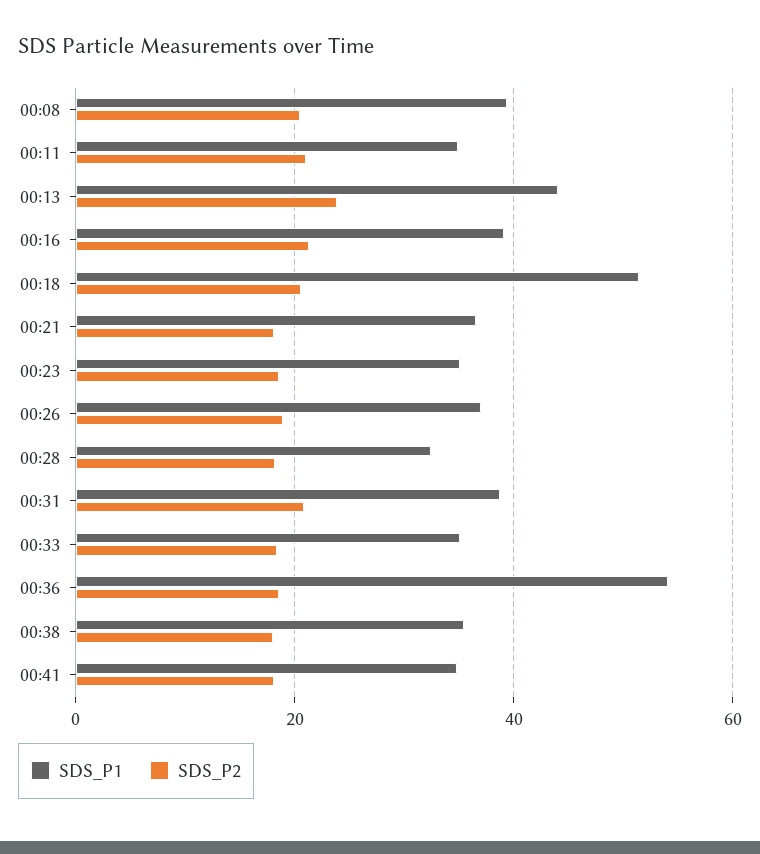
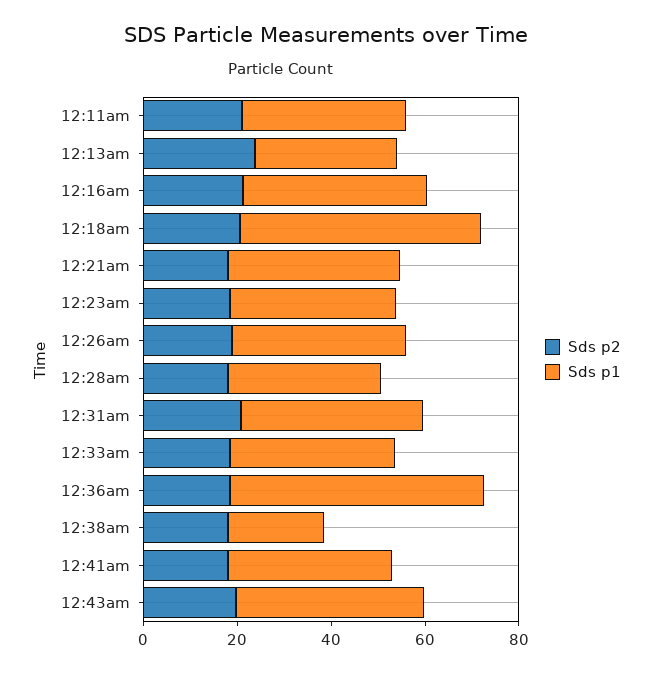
SDS_P1, 00:08: 40 -> none
SDS_P2, 00:08: 20 -> none
SDS_P1, 00:13: 44 -> 30
SDS_P1, 00:38: 36 -> 20
SDS_P2, 12:43am: none -> 20
SDS_P1, 12:43am: none -> 40

